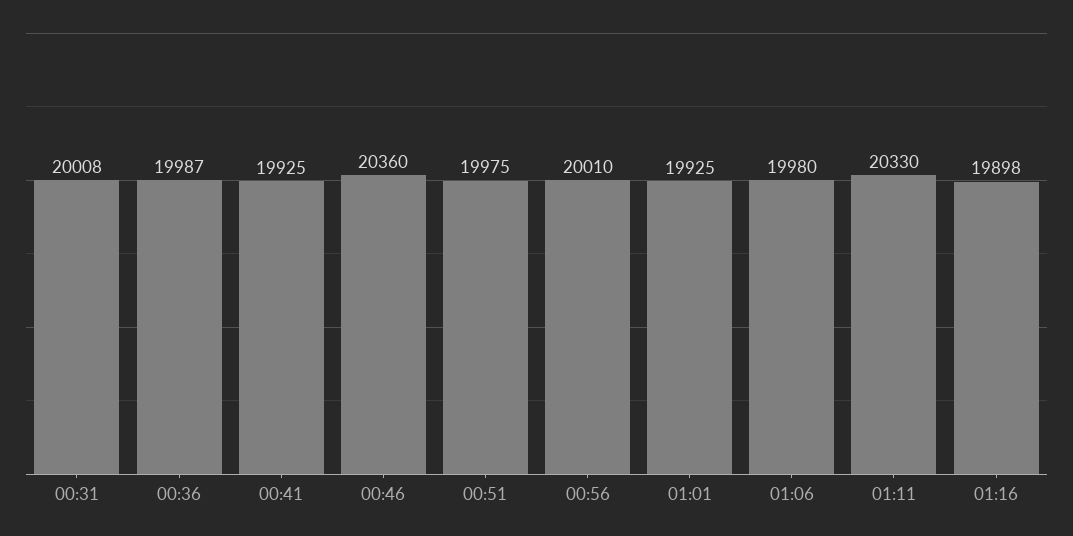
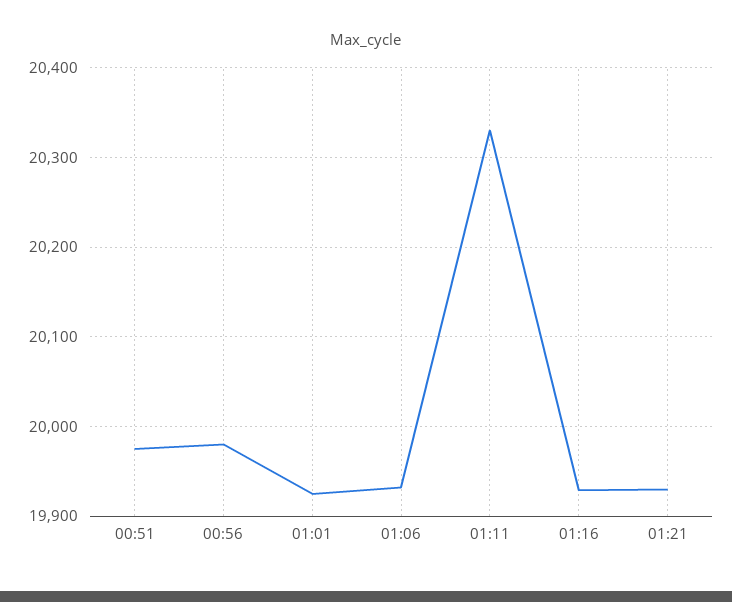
00:31: 20008 -> none
00:36: 19987 -> none
00:41: 19925 -> none
00:46: 20360 -> none
00:56: 20010 -> 19980
01:06: 19980 -> 19930
01:16: 19898 -> 19930
01:21: none -> 19930

